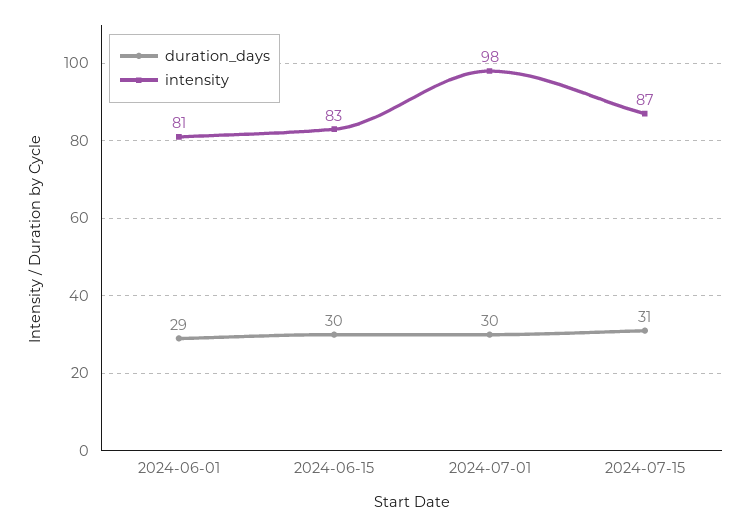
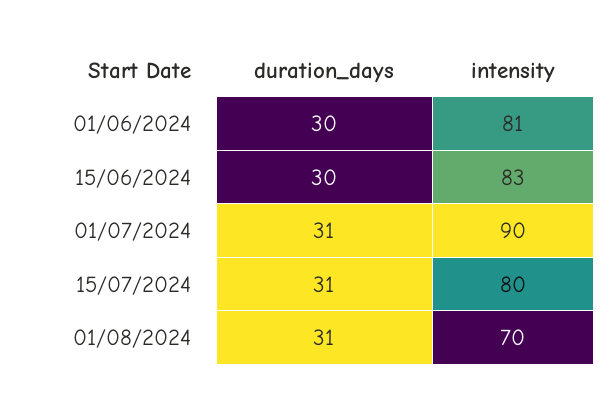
duration_days, 2024-06-01: 29 -> 30
duration_days, 2024-07-01: 30 -> 31
intensity, 2024-07-01: 98 -> 90
intensity, 2024-07-15: 87 -> 80
duration_days, 01/08/2024: none -> 31
intensity, 01/08/2024: none -> 70

